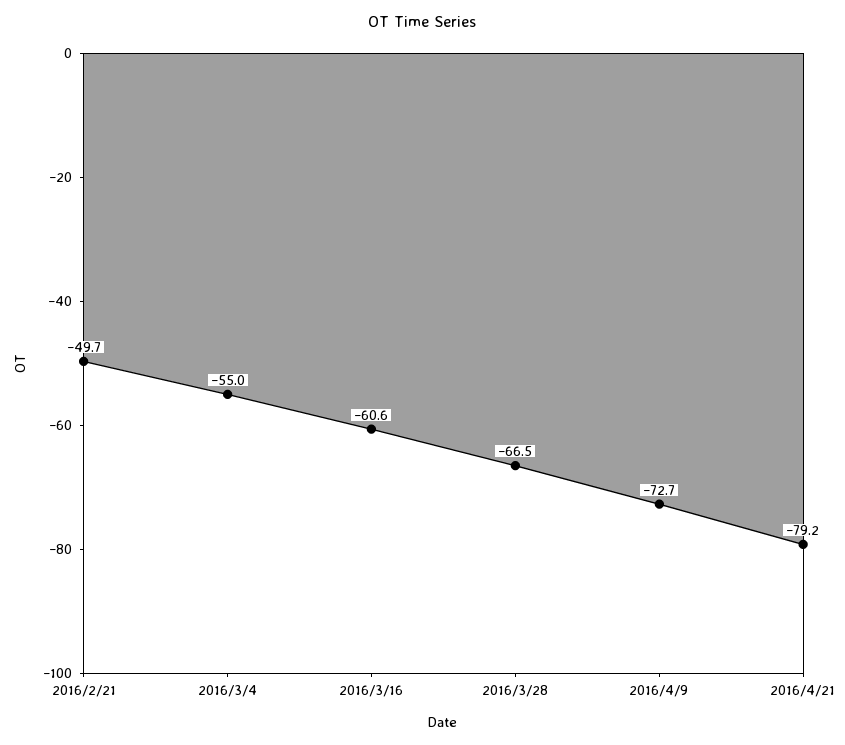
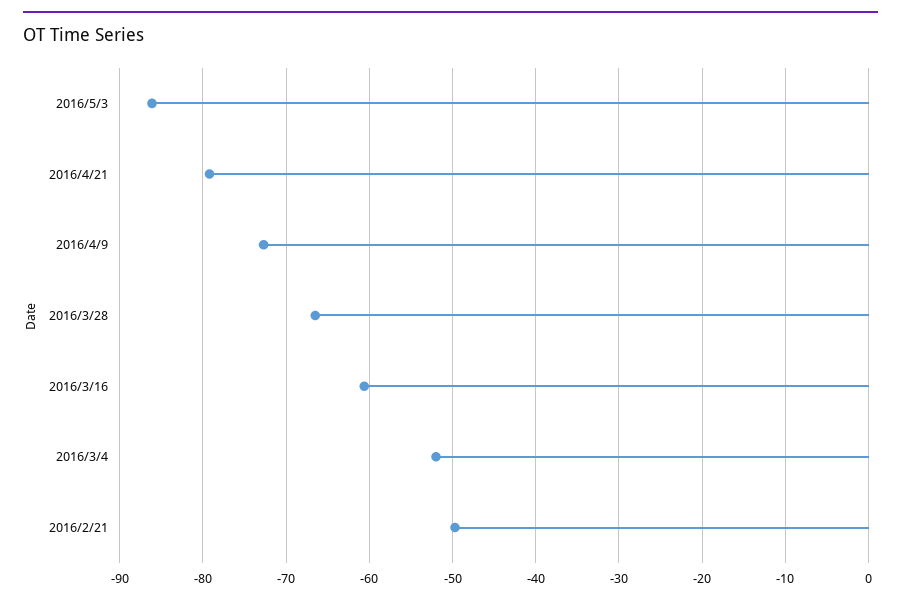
2016/3/4: -55 -> -52
2016/5/3: none -> -86

